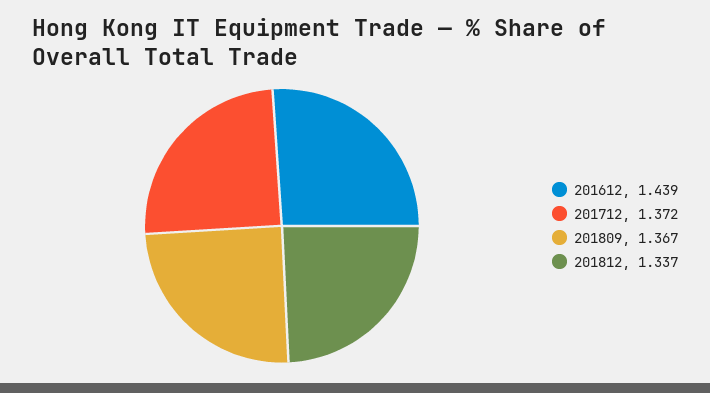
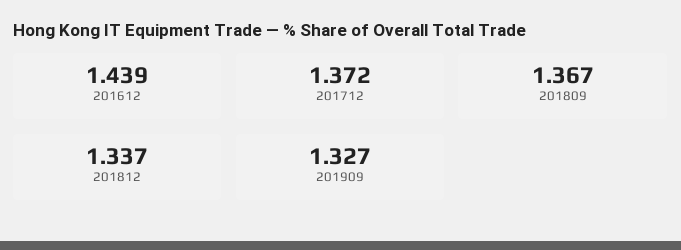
201909: none -> 1.327

